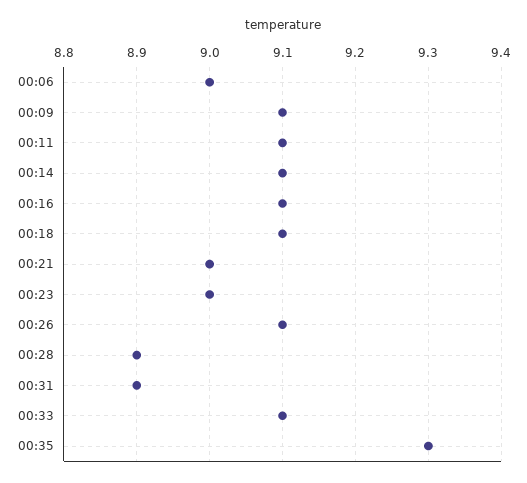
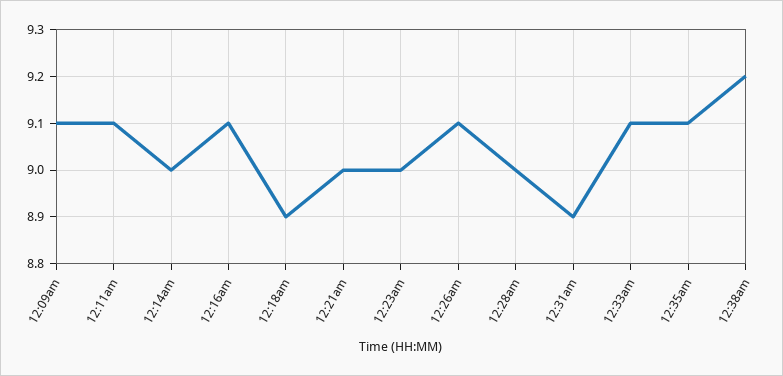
00:06: 9 -> none
00:14: 9.1 -> 9
00:18: 9.1 -> 8.9
00:28: 8.9 -> 9
00:35: 9.3 -> 9.1
12:38am: none -> 9.2

